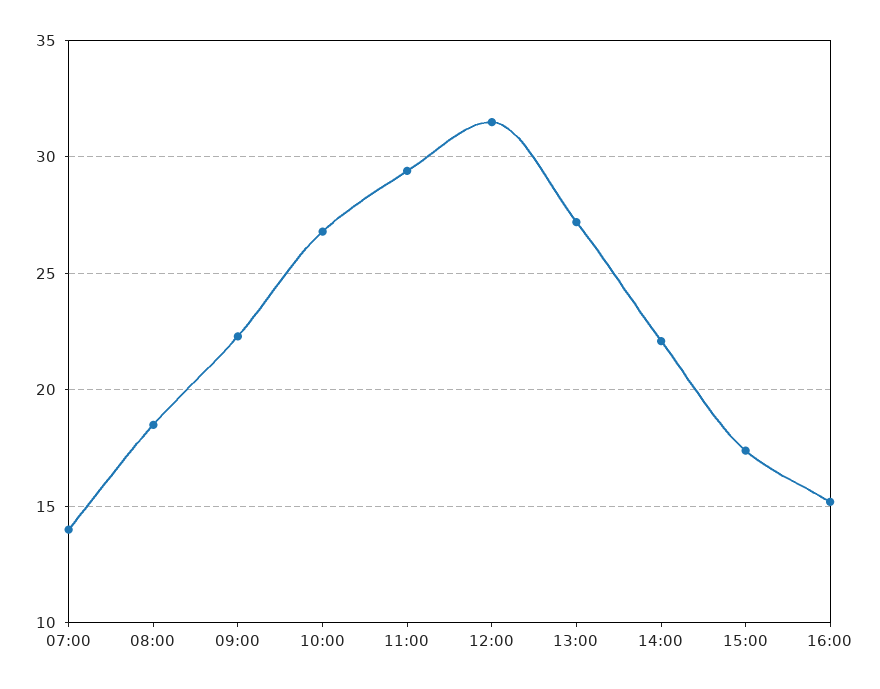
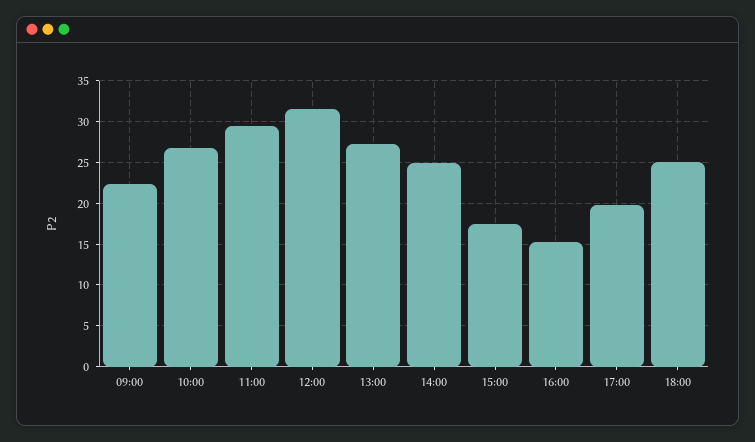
07:00: 14 -> none
08:00: 18.5 -> none
14:00: 22 -> 25
17:00: none -> 20
18:00: none -> 25

